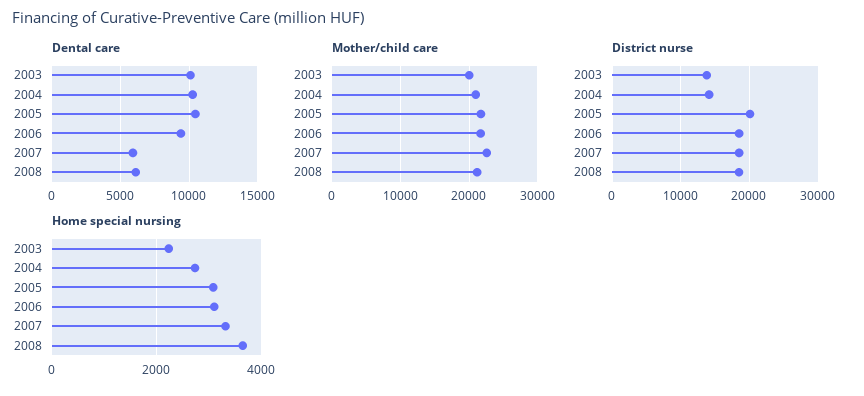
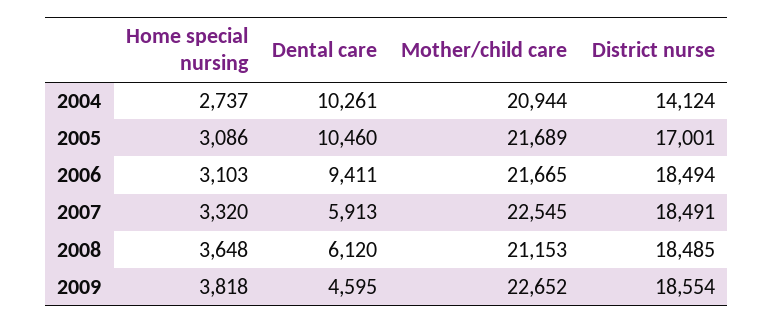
Dental care, 2003: 10000 -> none
Mother/child care, 2003: 20000 -> none
District nurse, 2003: 14000 -> none
District nurse, 2005: 20000 -> 17001
Home special nursing, 2003: 2200 -> none
Home special nursing, 2009: none -> 3818
Dental care, 2009: none -> 4595
Mother/child care, 2009: none -> 22652
District nurse, 2009: none -> 18554

